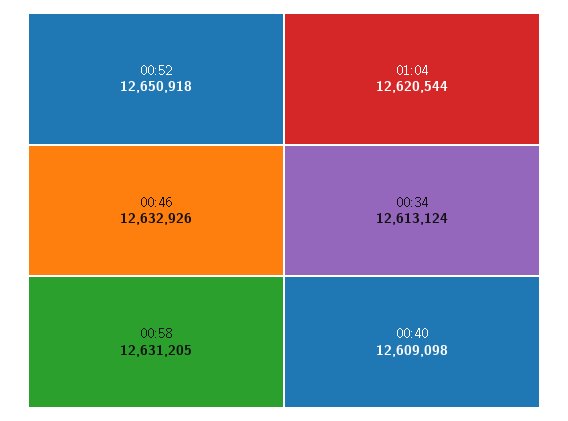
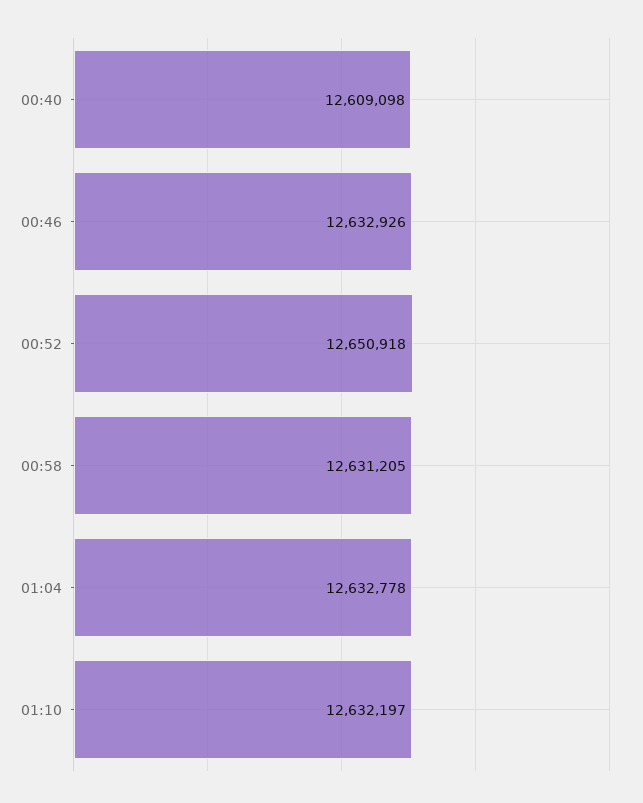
01:04: 12620544 -> 12632778
00:34: 12613124 -> none
01:10: none -> 12632197

